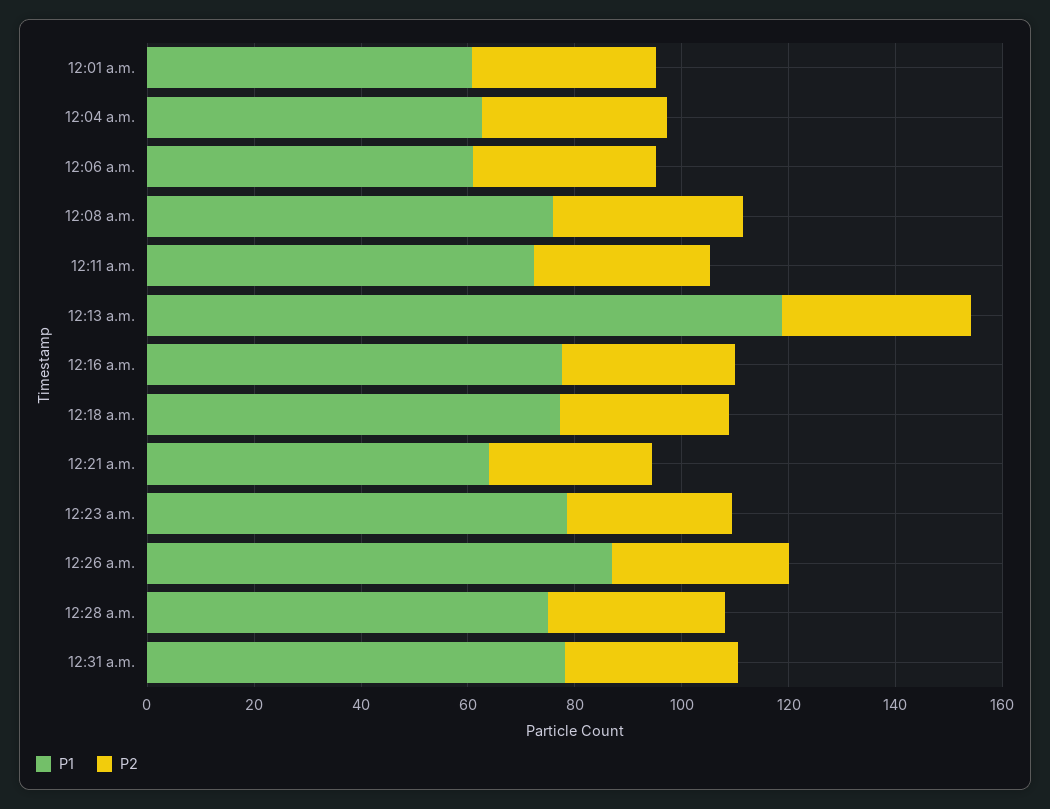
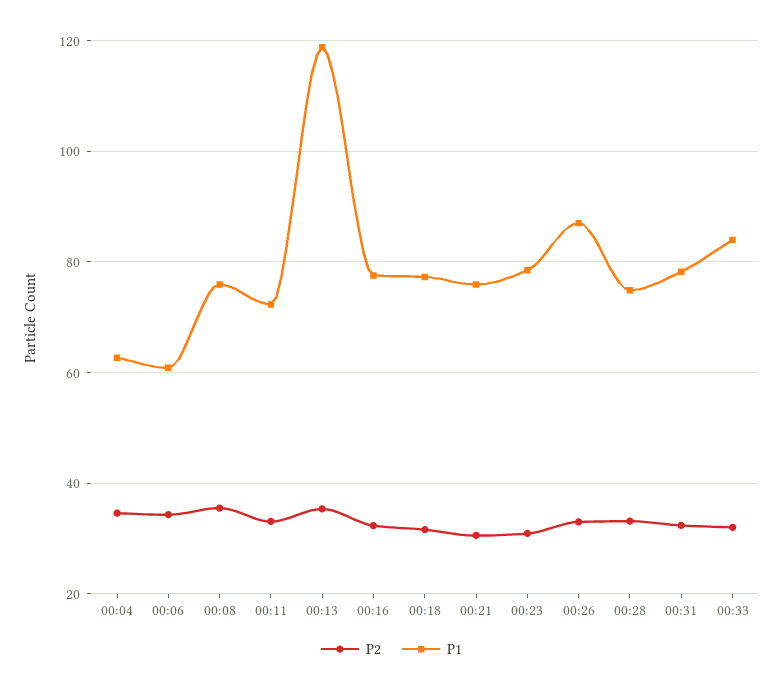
P1, 12:01 a.m.: 60 -> none
P2, 12:01 a.m.: 35 -> none
P1, 12:21 a.m.: 65 -> 76
P2, 00:33: none -> 32
P1, 00:33: none -> 84

